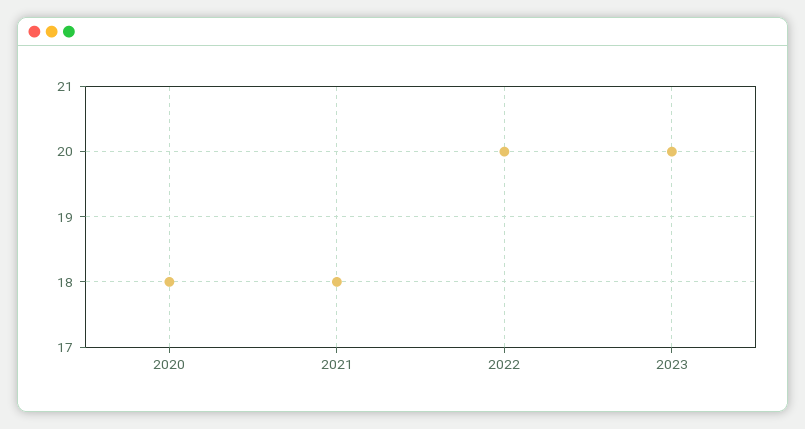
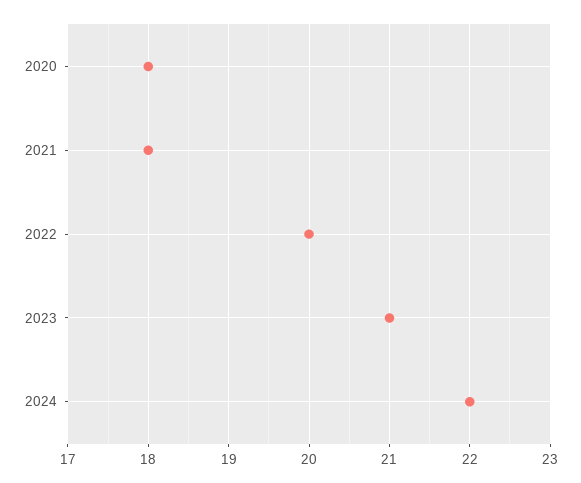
2023: 20 -> 21
2024: none -> 22

